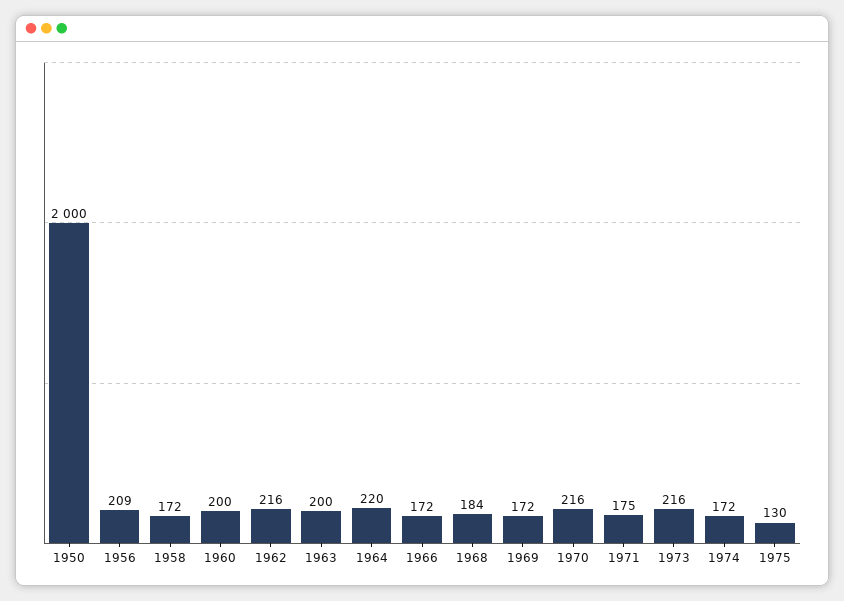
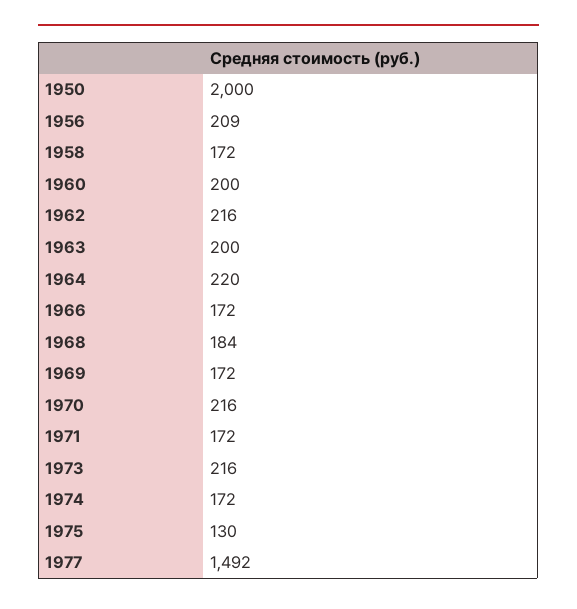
1971: 175 -> 172
1977: none -> 1492

